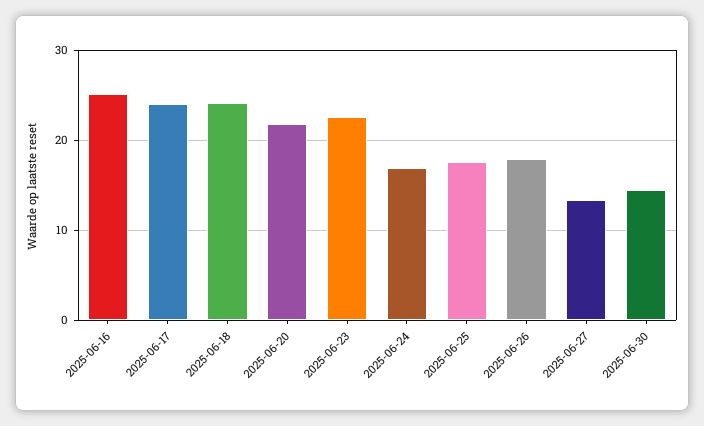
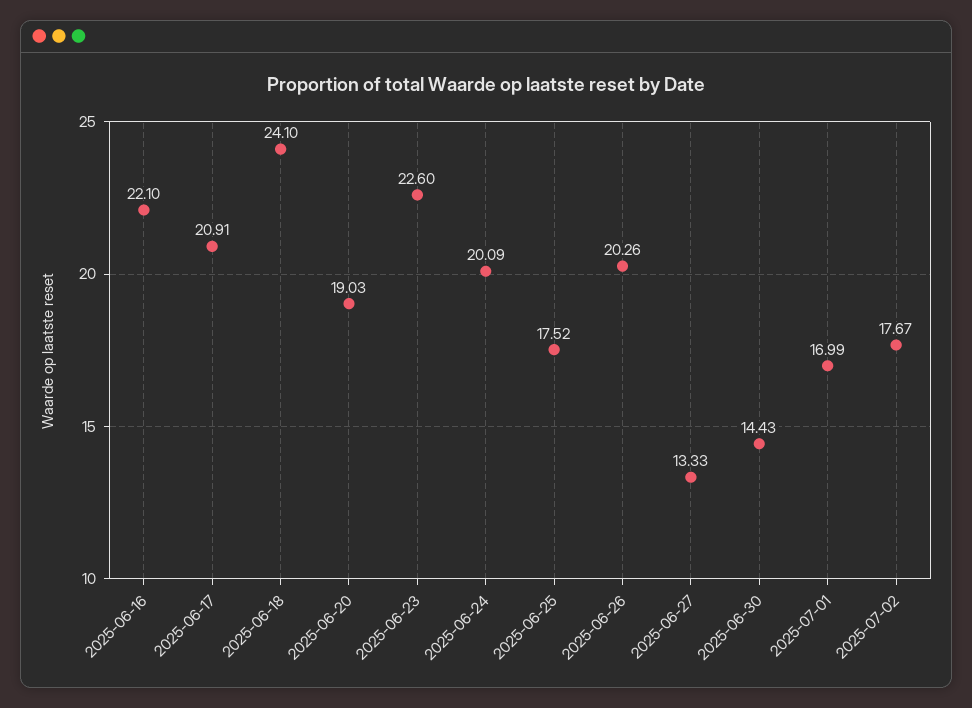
2025-06-16: 25 -> 22.1
2025-06-17: 24 -> 20.91
2025-06-20: 22 -> 19.03
2025-06-24: 17 -> 20.09
2025-06-26: 18 -> 20.26
2025-07-01: none -> 16.99
2025-07-02: none -> 17.67

